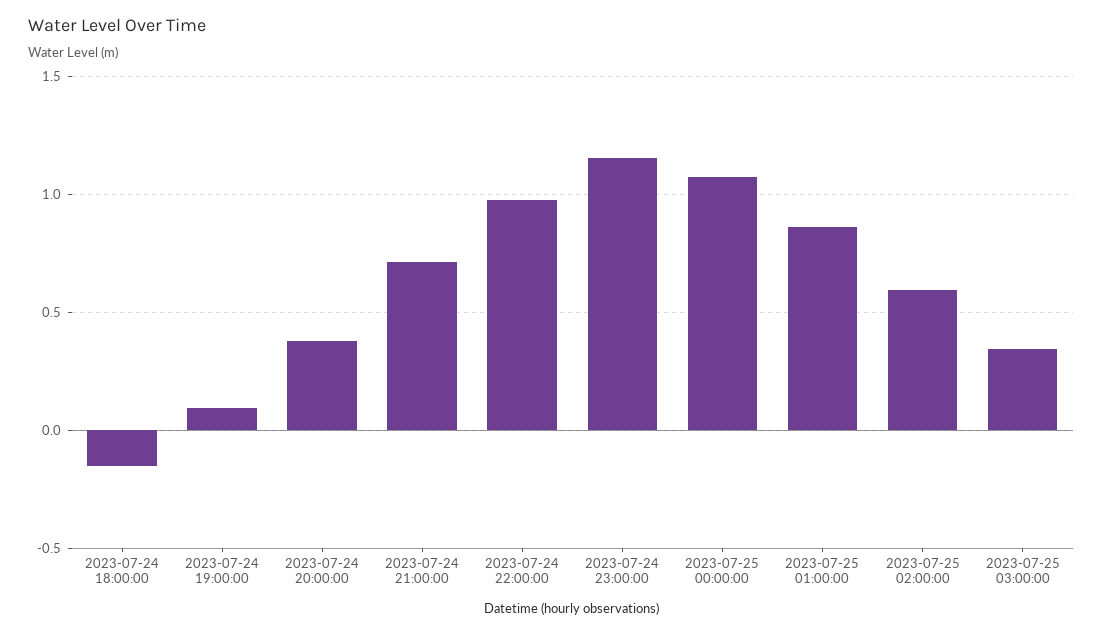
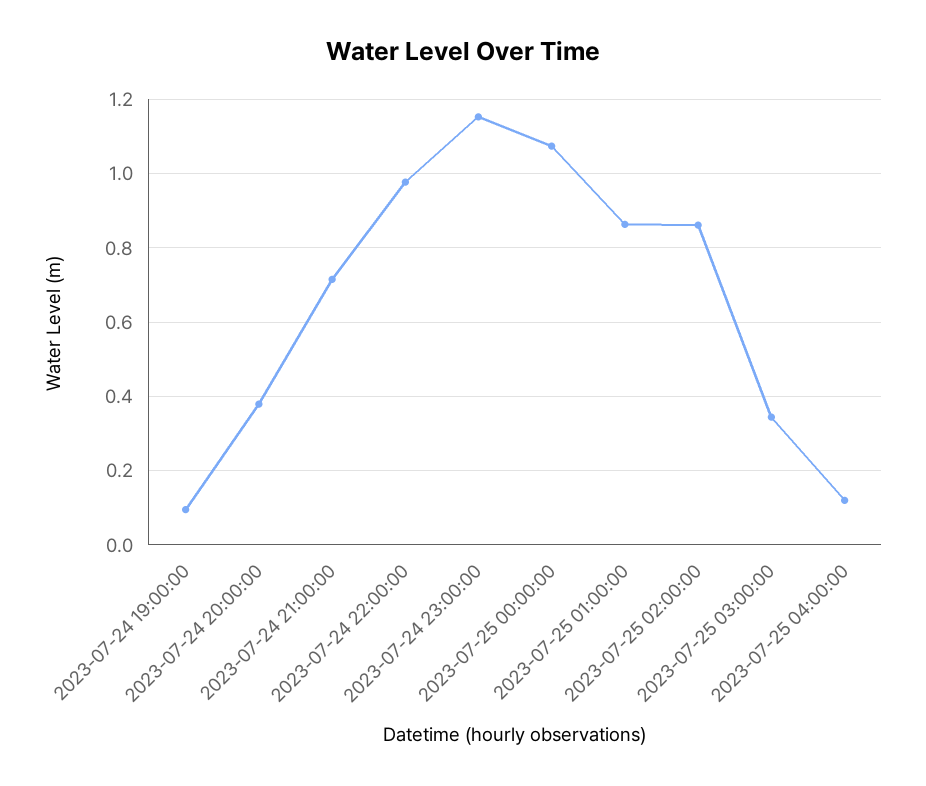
2023-07-24 18:00:00: -0.15 -> none
2023-07-25 02:00:00: 0.6 -> 0.86
2023-07-25 04:00:00: none -> 0.12

